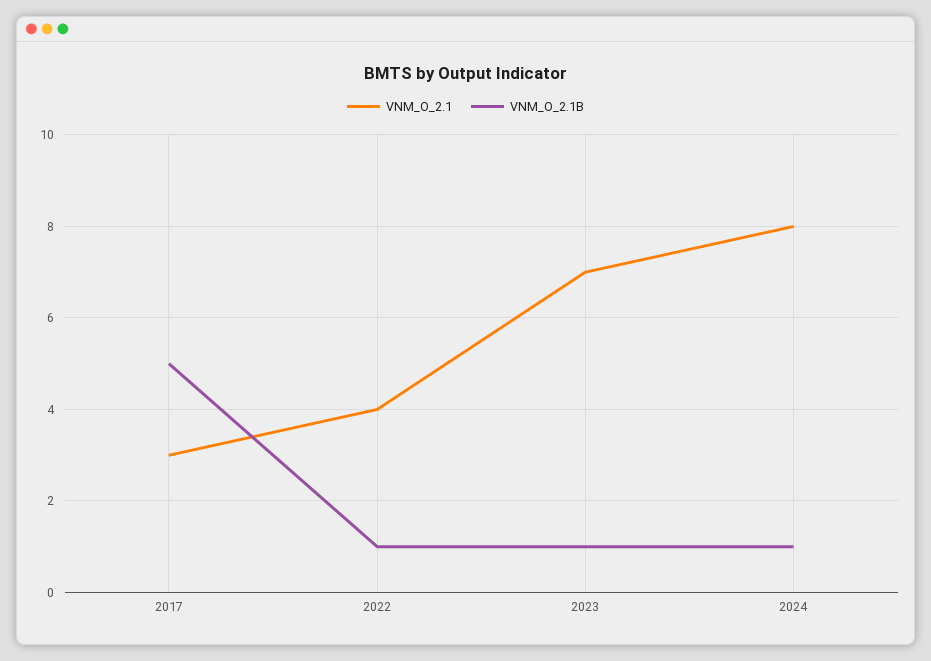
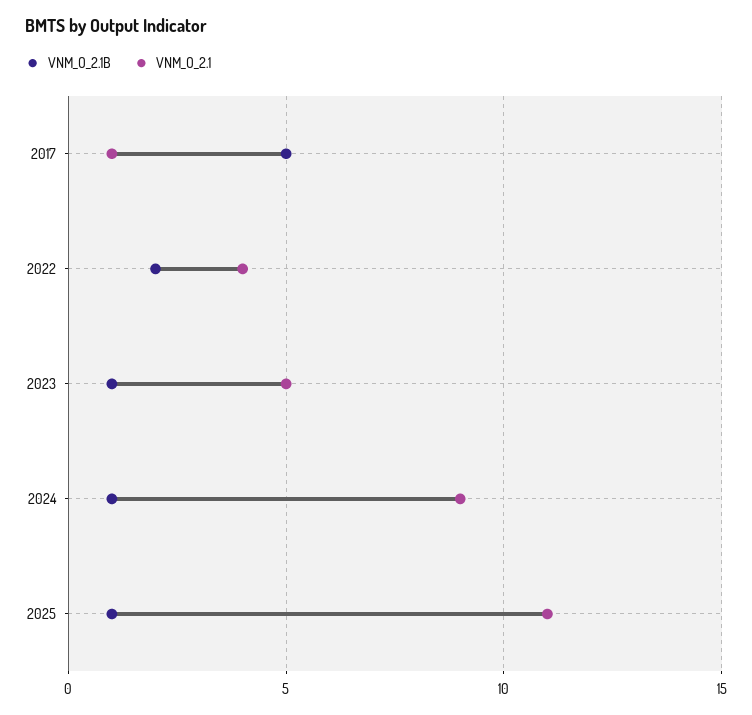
VNM_O_2.1, 2017: 3 -> 1
VNM_O_2.1B, 2022: 1 -> 2
VNM_O_2.1, 2023: 7 -> 5
VNM_O_2.1, 2024: 8 -> 9
VNM_O_2.1B, 2025: none -> 1
VNM_O_2.1, 2025: none -> 11

